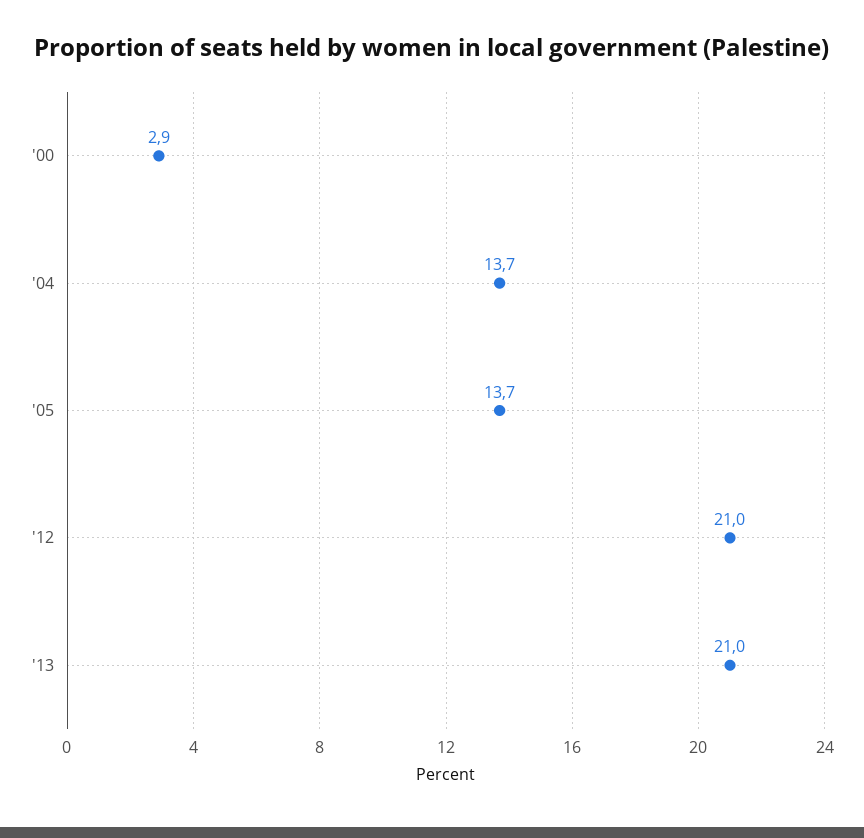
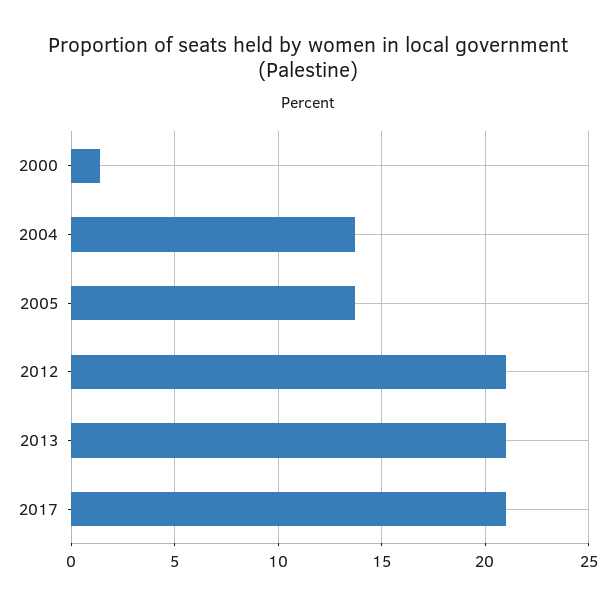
'00: 2.9 -> 1.5
2017: none -> 21

